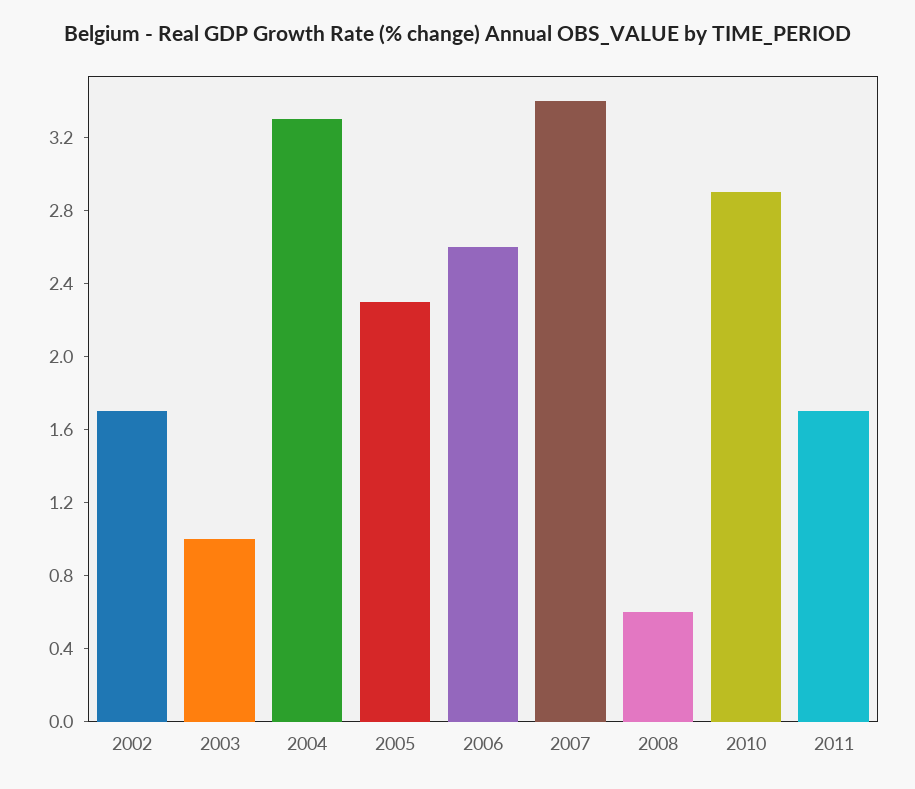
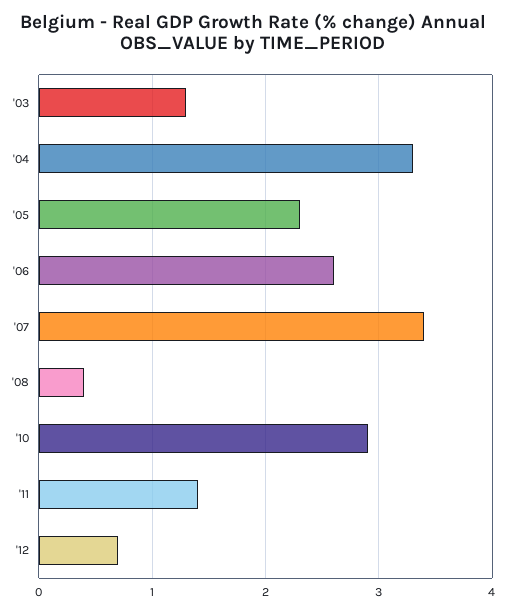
2002: 1.7 -> none
2003: 1 -> 1.3
2008: 0.6 -> 0.4
2011: 1.7 -> 1.4
'12: none -> 0.7

